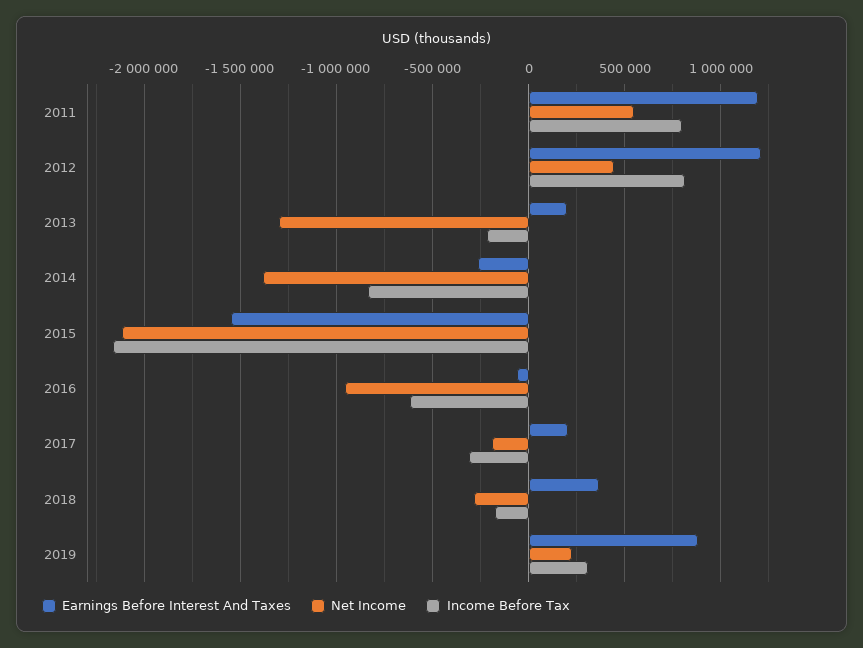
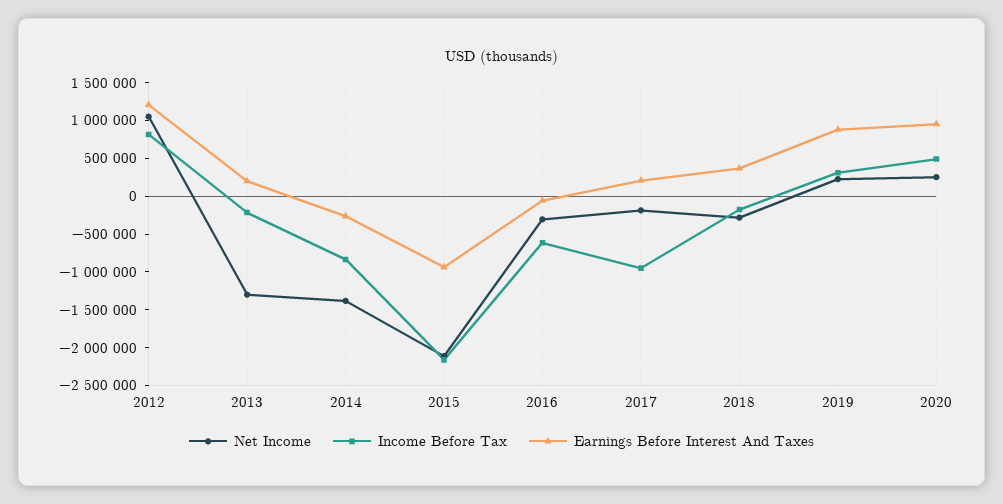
Earnings Before Interest And Taxes, 2011: 1200000 -> none
Net Income, 2011: 550000 -> none
Income Before Tax, 2011: 800000 -> none
Net Income, 2012: 450000 -> 1000000
Earnings Before Interest And Taxes, 2015: -1550000 -> -1000000
Net Income, 2016: -950000 -> -250000
Income Before Tax, 2017: -300000 -> -1000000
Net Income, 2020: none -> 250000
Income Before Tax, 2020: none -> 500000
Earnings Before Interest And Taxes, 2020: none -> 1000000

